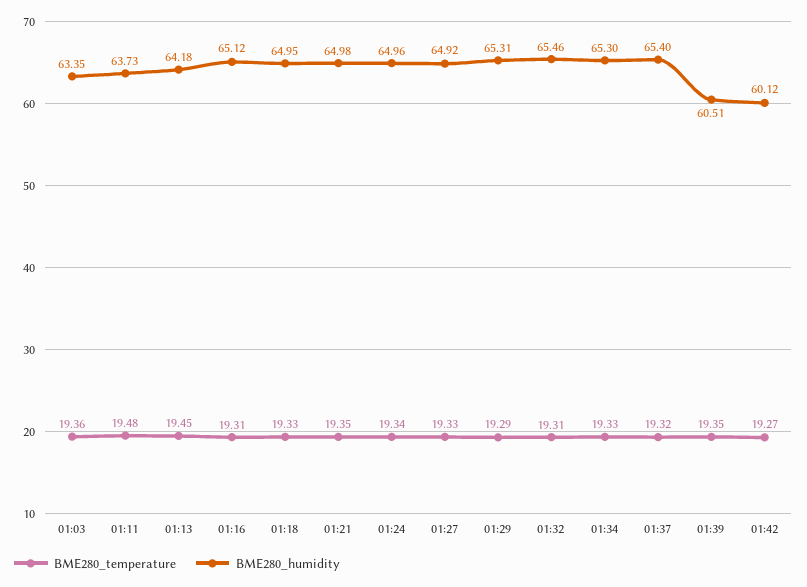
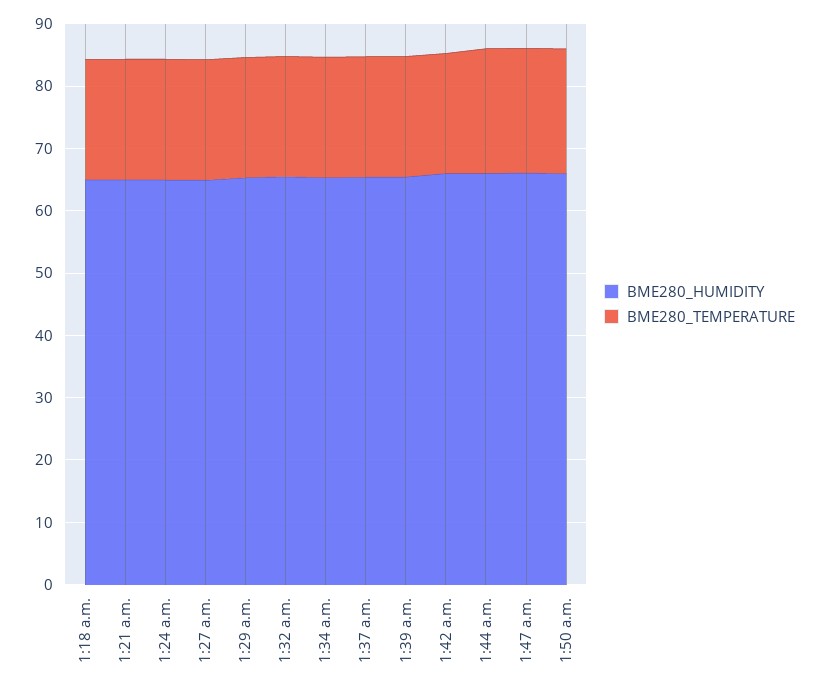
BME280_temperature, 01:03: 19.36 -> none
BME280_humidity, 01:03: 63.35 -> none
BME280_temperature, 01:11: 19.48 -> none
BME280_humidity, 01:11: 63.73 -> none
BME280_temperature, 01:13: 19.45 -> none
BME280_humidity, 01:13: 64.18 -> none
BME280_temperature, 01:16: 19.31 -> none
BME280_humidity, 01:16: 65.12 -> none
BME280_humidity, 01:39: 60.51 -> 66
BME280_humidity, 01:42: 60.12 -> 66
BME280_humidity, 1:44 a.m.: none -> 66
BME280_temperature, 1:44 a.m.: none -> 20
BME280_humidity, 1:47 a.m.: none -> 66
BME280_temperature, 1:47 a.m.: none -> 20
BME280_humidity, 1:50 a.m.: none -> 66
BME280_temperature, 1:50 a.m.: none -> 20

